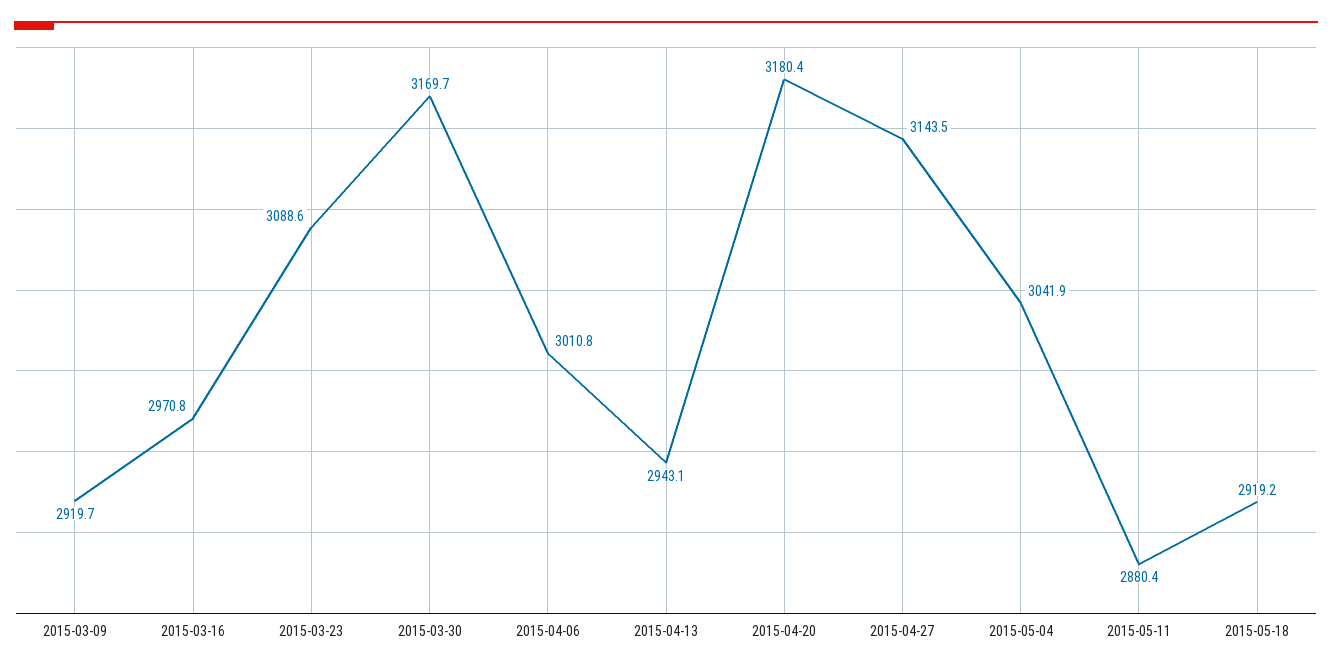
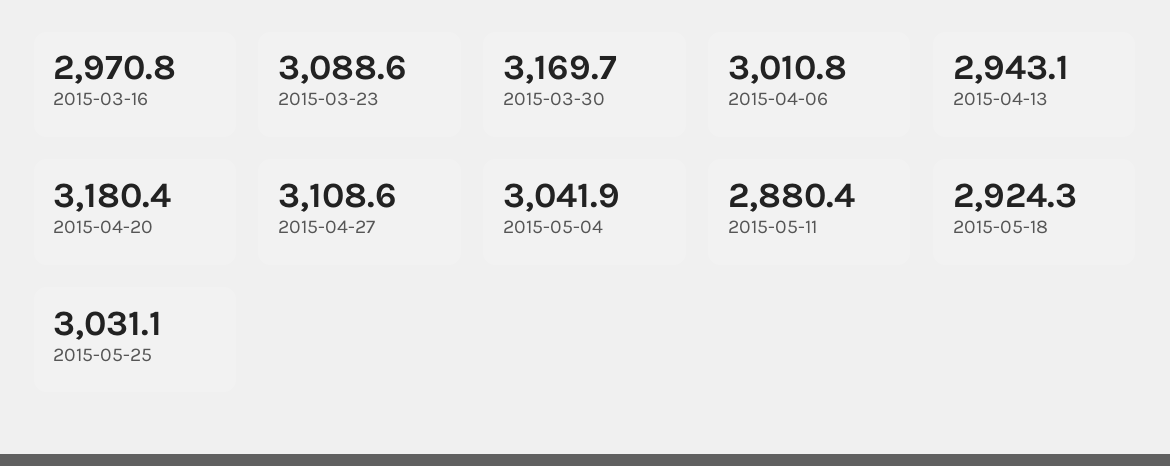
2015-03-09: 2919.7 -> none
2015-04-27: 3143.5 -> 3108.6
2015-05-18: 2919.2 -> 2924.3
2015-05-25: none -> 3031.1

